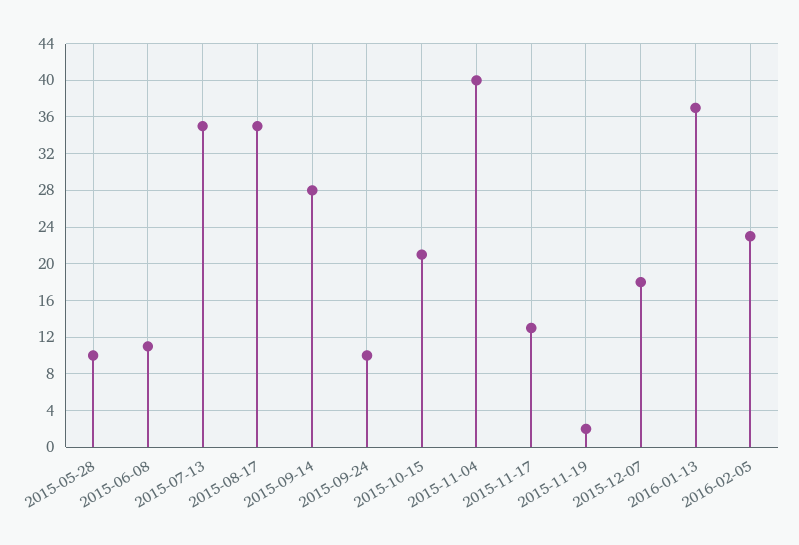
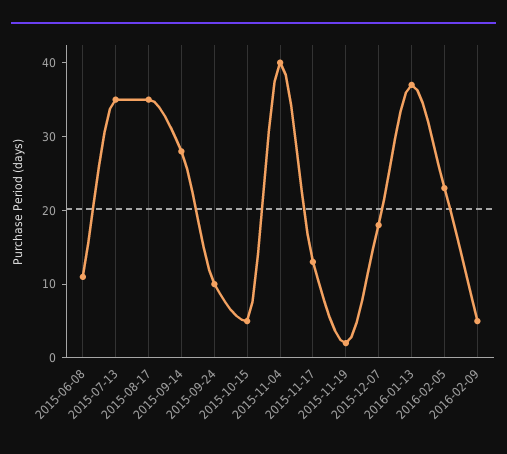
2015-05-28: 10 -> none
2015-10-15: 21 -> 5
2016-02-09: none -> 5

